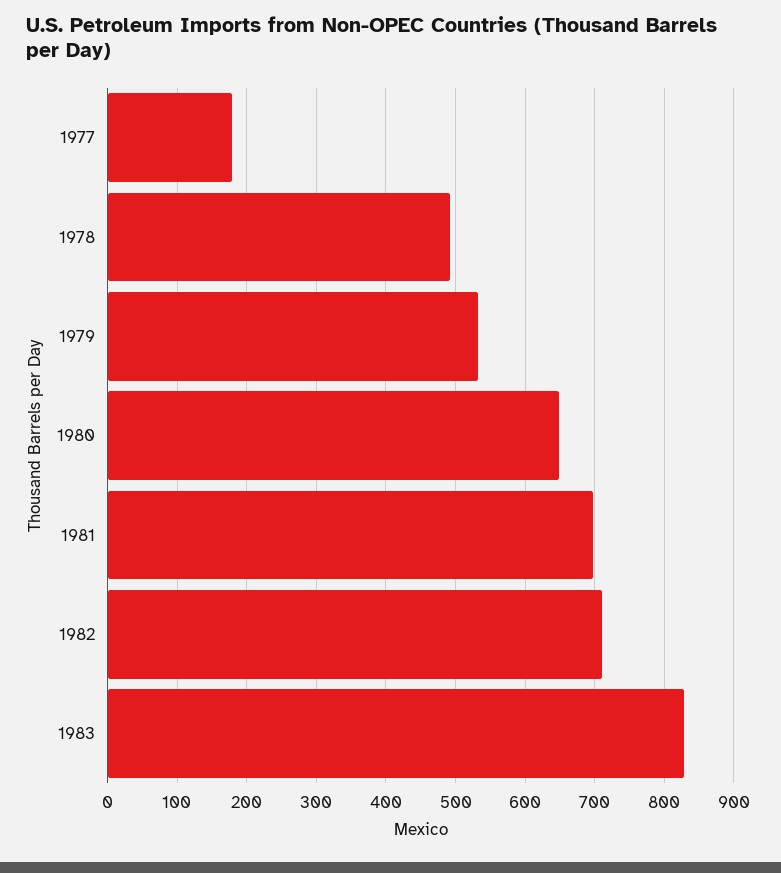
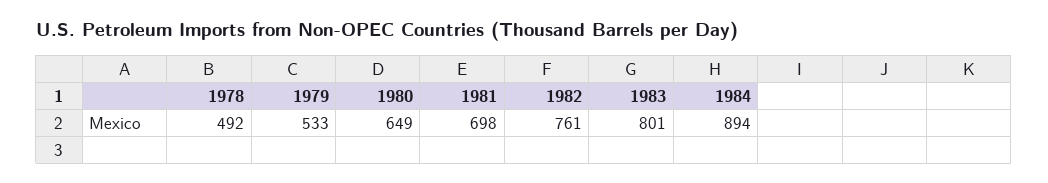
1977: 180 -> none
1982: 710 -> 761
1983: 830 -> 801
1984: none -> 894

